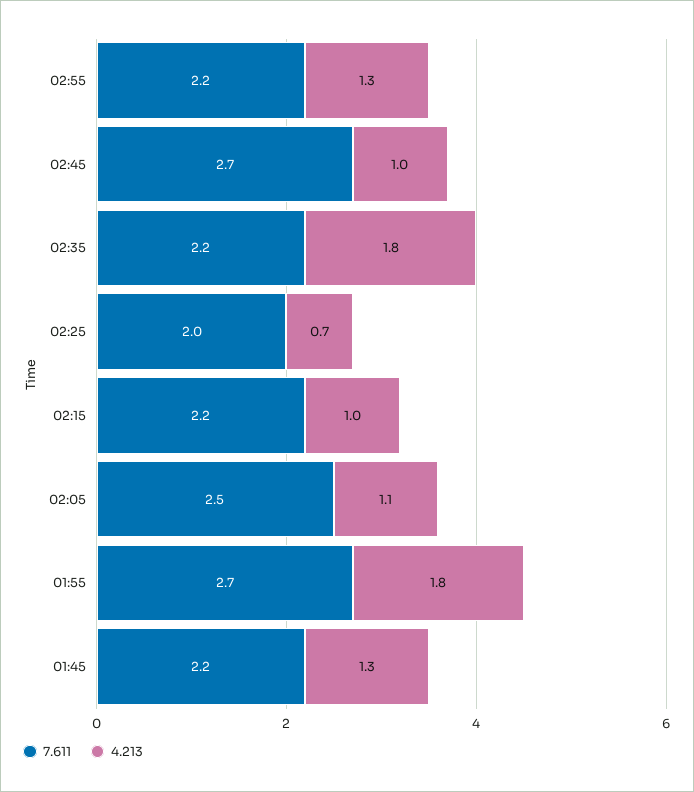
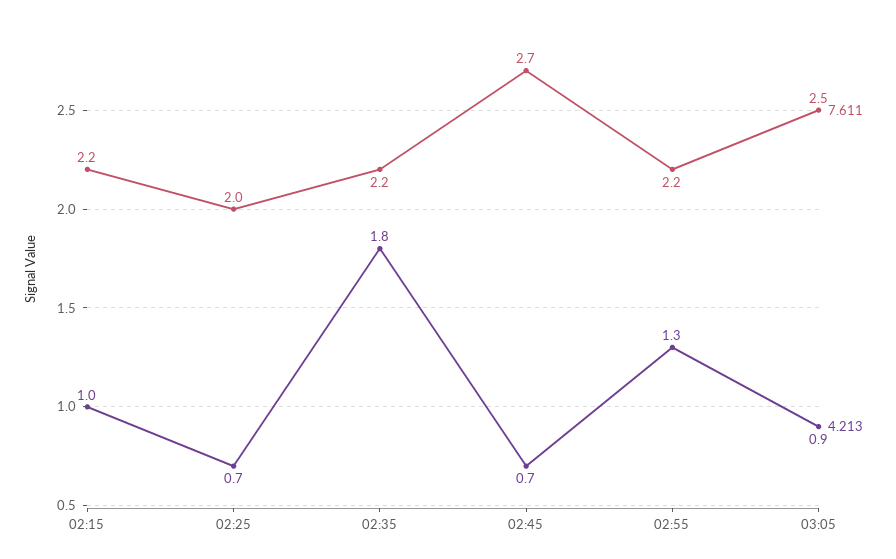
4.213, 02:45: 1 -> 0.7
7.611, 02:05: 2.5 -> none
4.213, 02:05: 1.1 -> none
7.611, 01:55: 2.7 -> none
4.213, 01:55: 1.8 -> none
7.611, 01:45: 2.2 -> none
4.213, 01:45: 1.3 -> none
7.611, 03:05: none -> 2.5
4.213, 03:05: none -> 0.9

